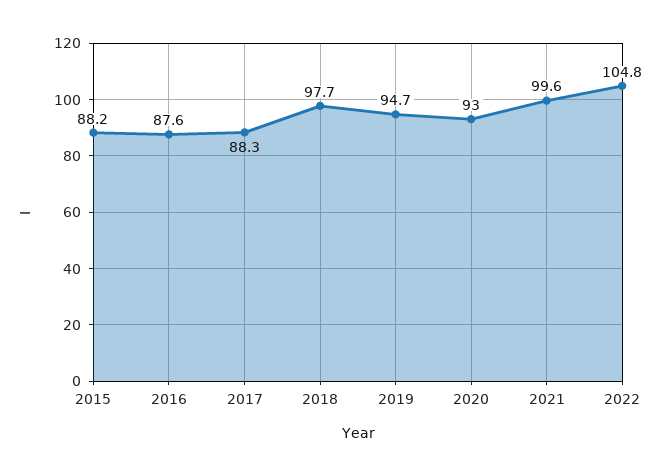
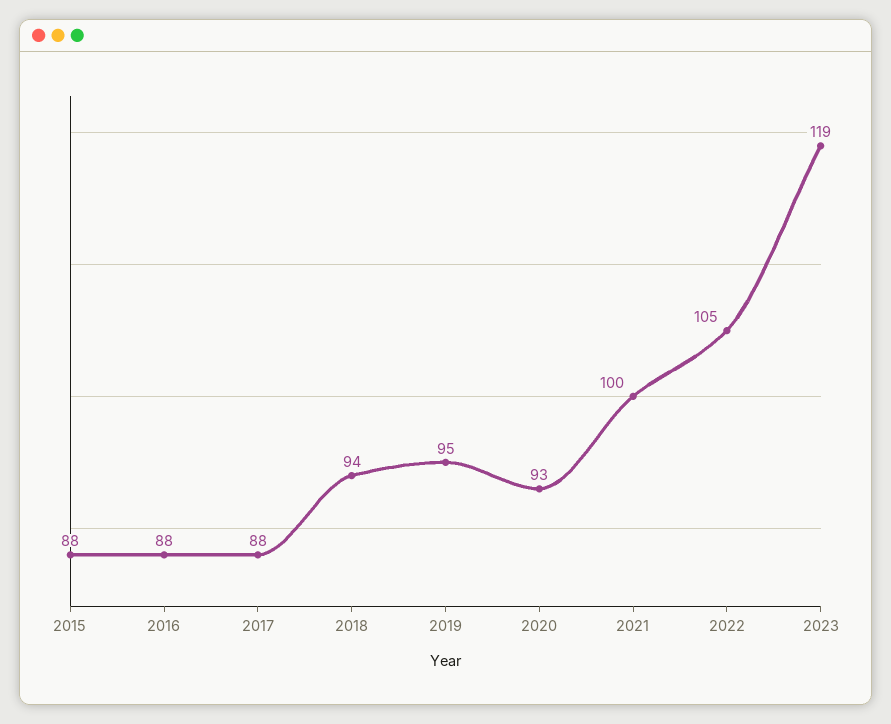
2018: 97.7 -> 94
2023: none -> 119

